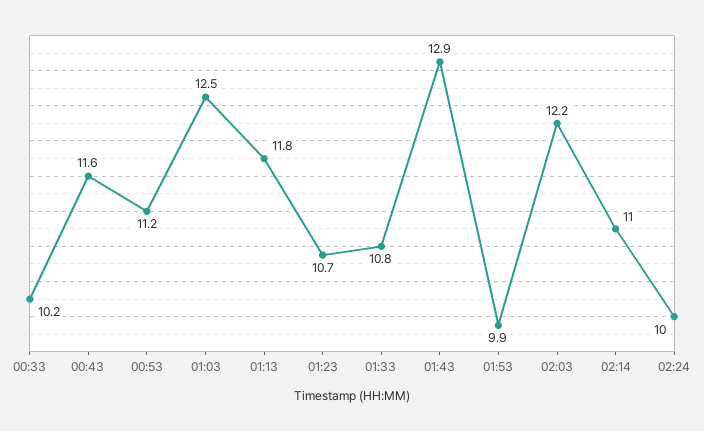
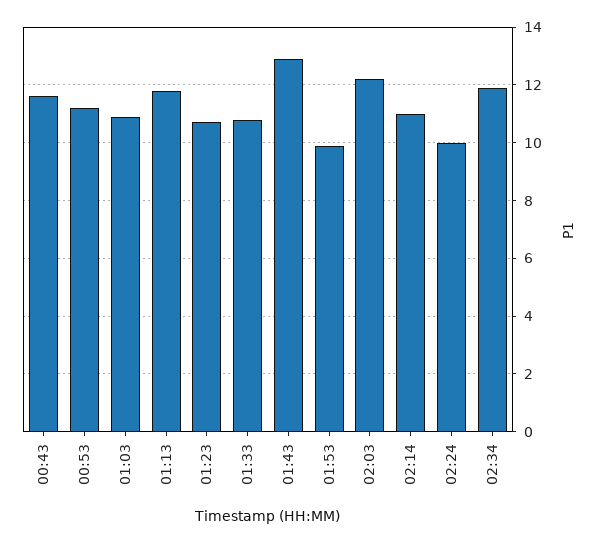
00:33: 10.2 -> none
01:03: 12.5 -> 11
02:34: none -> 12

